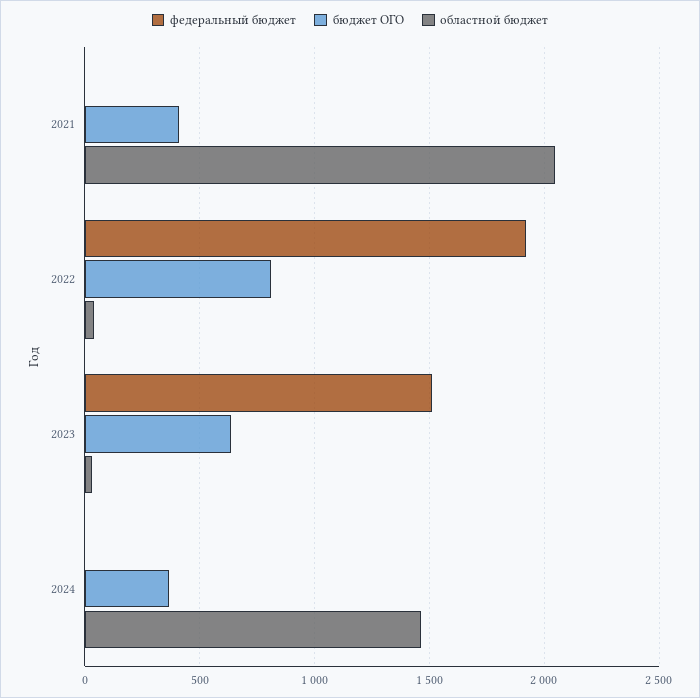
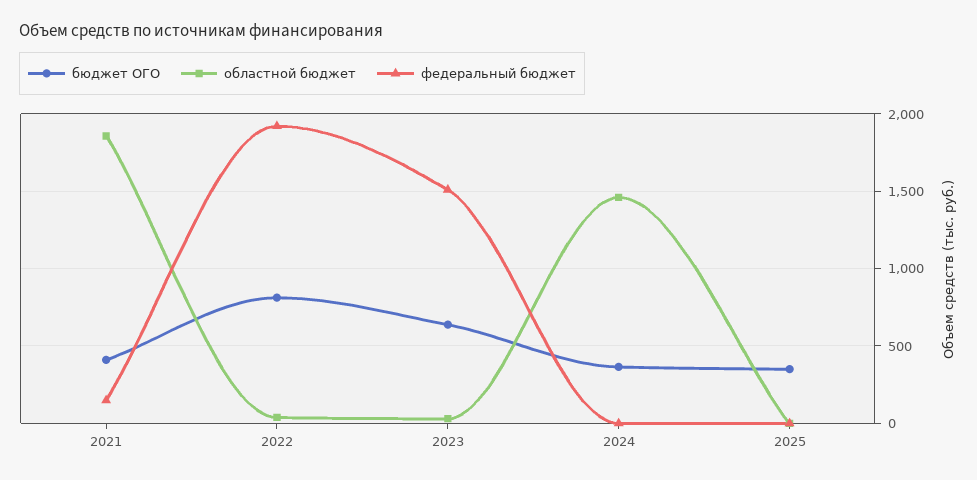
федеральный бюджет, 2021: 0 -> 150
областной бюджет, 2021: 2050 -> 1850
бюджет ОГО, 2025: none -> 350
областной бюджет, 2025: none -> 0
федеральный бюджет, 2025: none -> 0

